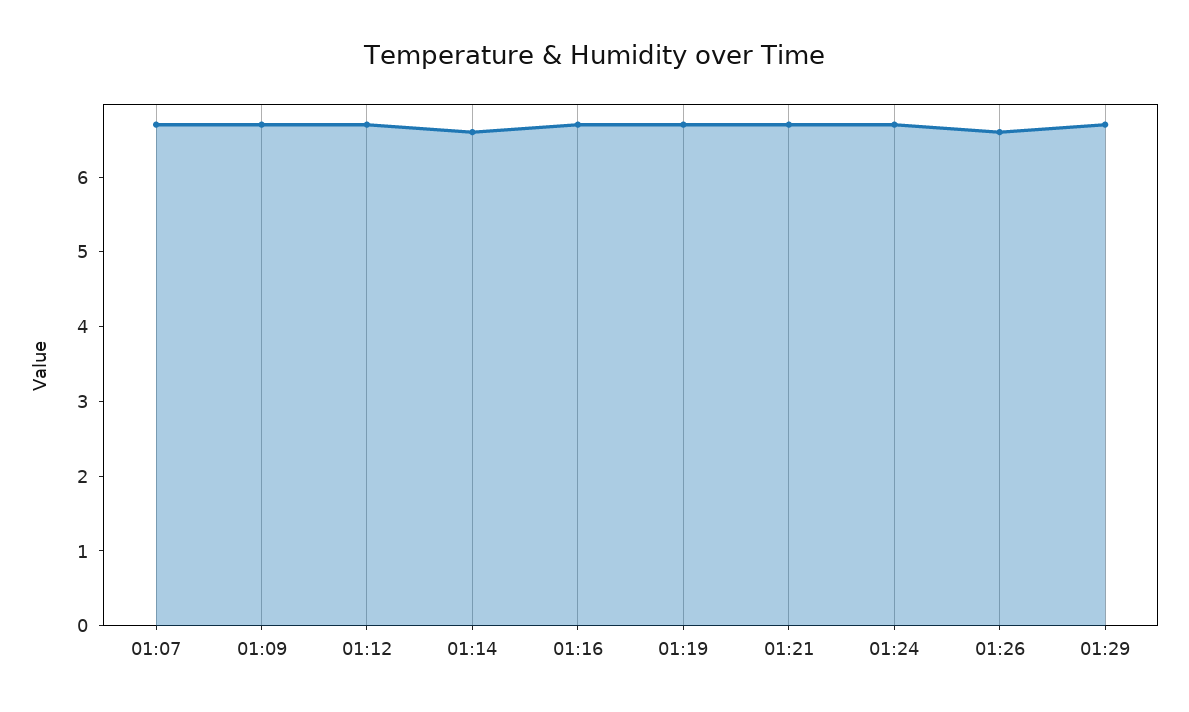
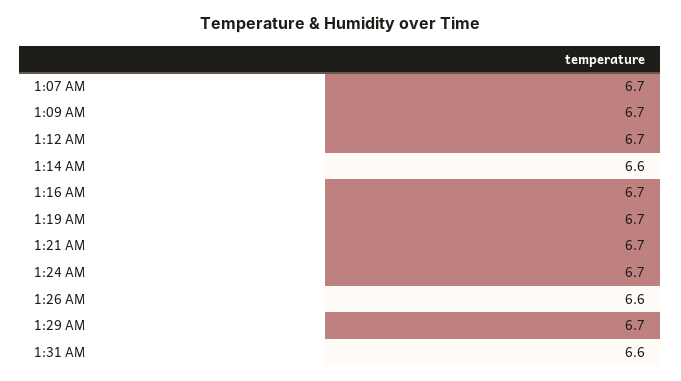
1:31 AM: none -> 6.6

